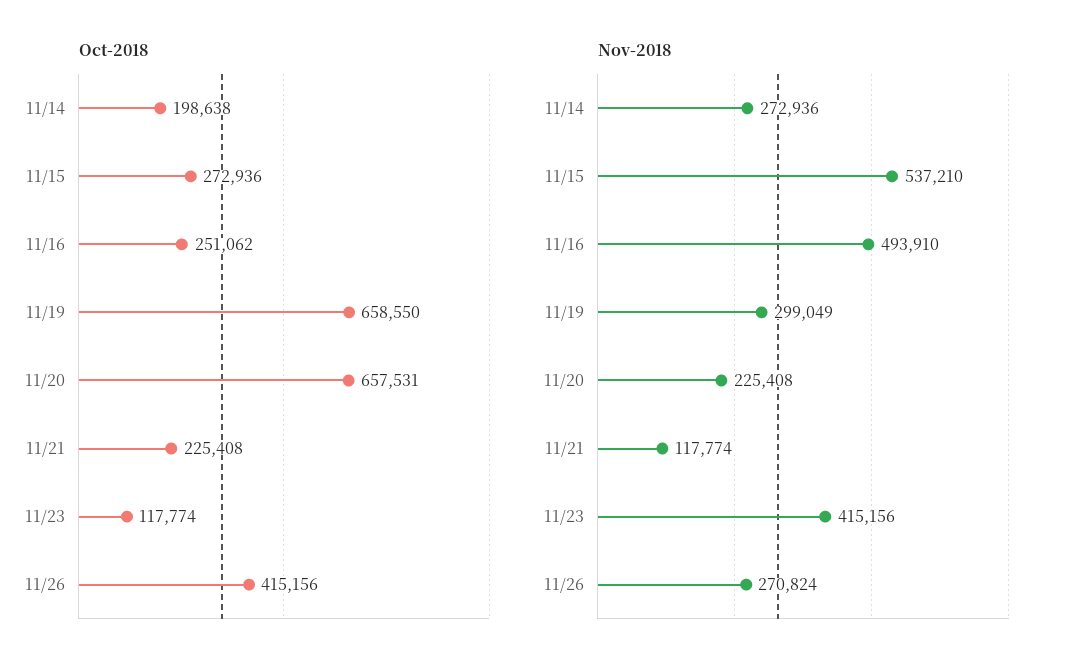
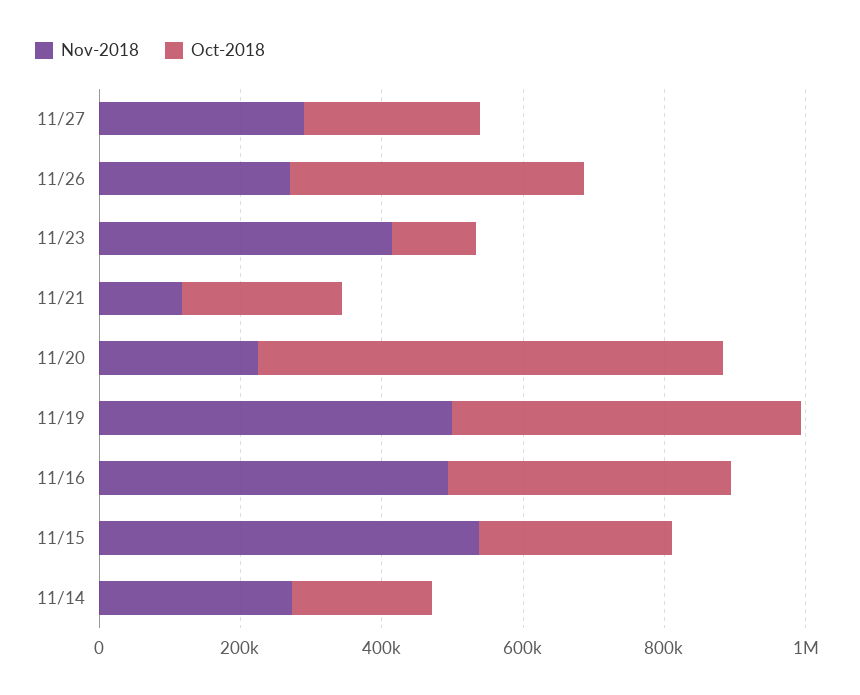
Oct-2018, 11/16: 251062 -> 400000
Oct-2018, 11/19: 658550 -> 500000
Nov-2018, 11/19: 299049 -> 500000
Nov-2018, 11/27: none -> 300000
Oct-2018, 11/27: none -> 250000

